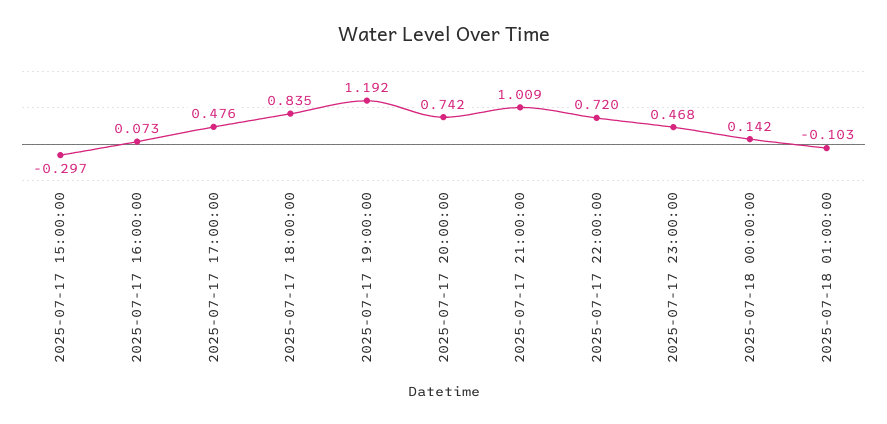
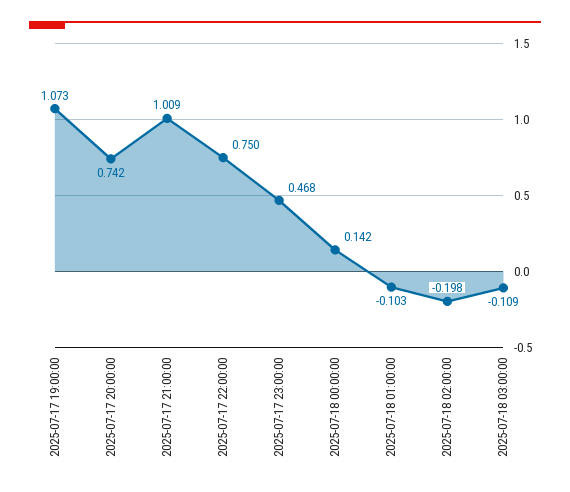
2025-07-17 15:00:00: -0.297 -> none
2025-07-17 16:00:00: 0.073 -> none
2025-07-17 17:00:00: 0.476 -> none
2025-07-17 18:00:00: 0.835 -> none
2025-07-17 19:00:00: 1.192 -> 1.073
2025-07-17 22:00:00: 0.72 -> 0.75
2025-07-18 02:00:00: none -> -0.198
2025-07-18 03:00:00: none -> -0.109

